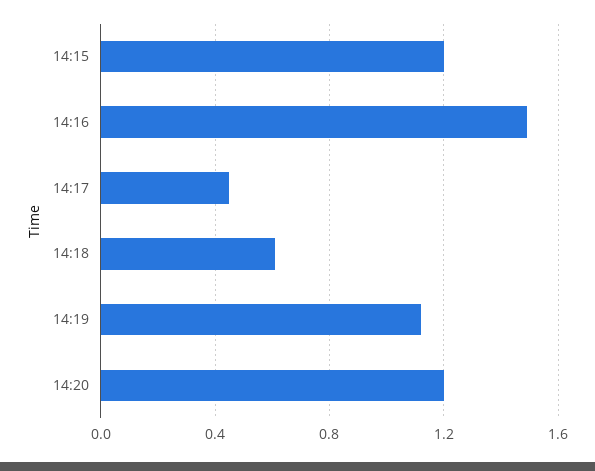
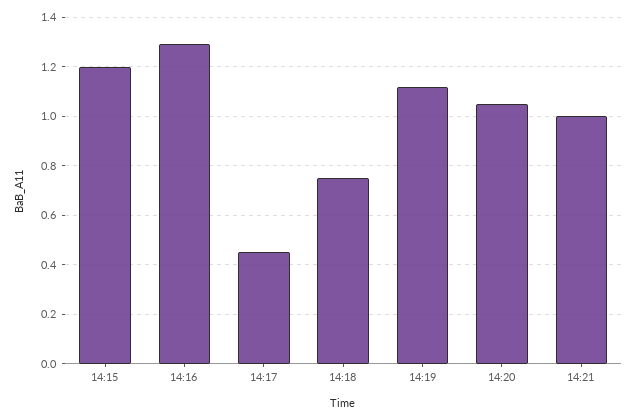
14:16: 1.5 -> 1.3
14:18: 0.6 -> 0.75
14:20: 1.2 -> 1.05
14:21: none -> 1

